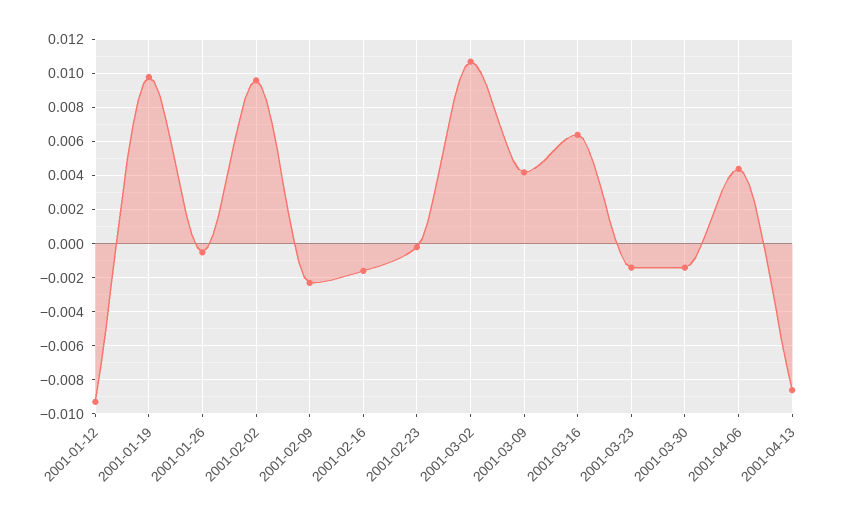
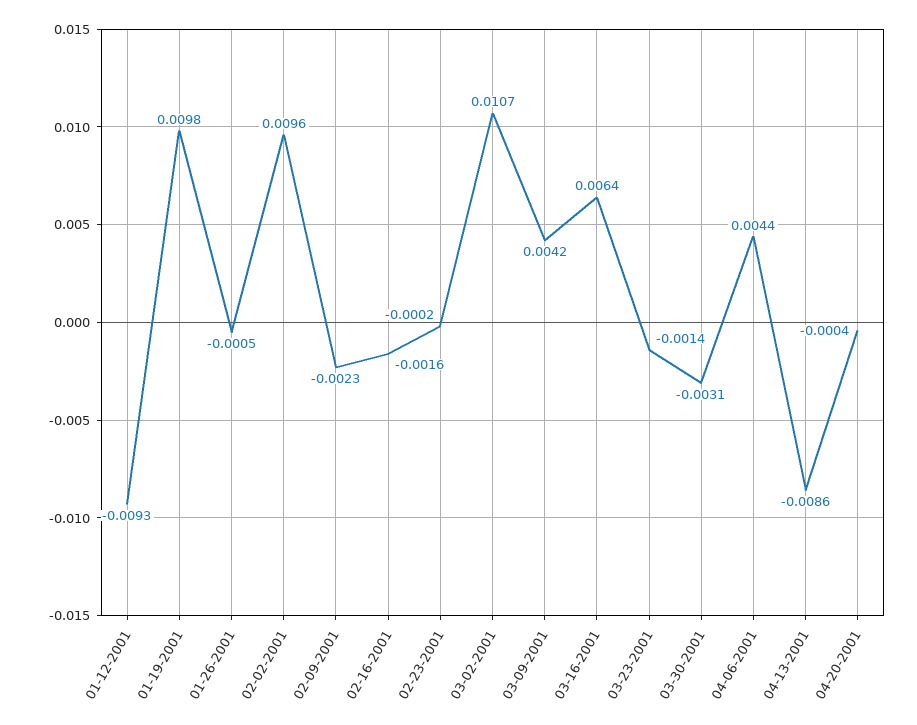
2001-03-30: -0.0015 -> -0.0031
04-20-2001: none -> -0.0004

